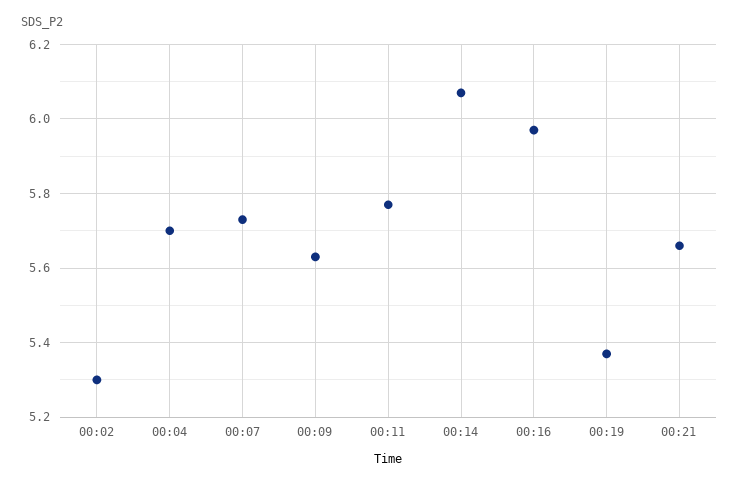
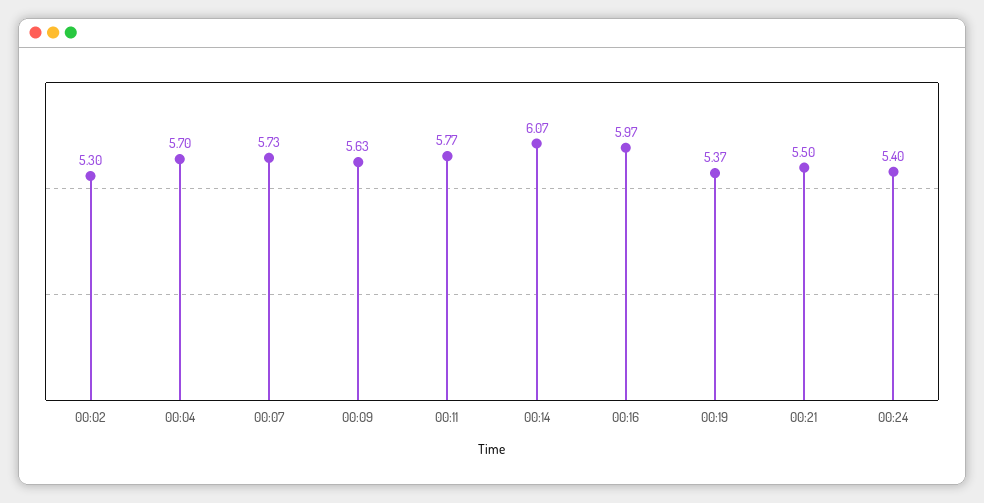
00:21: 5.65 -> 5.5
00:24: none -> 5.4

